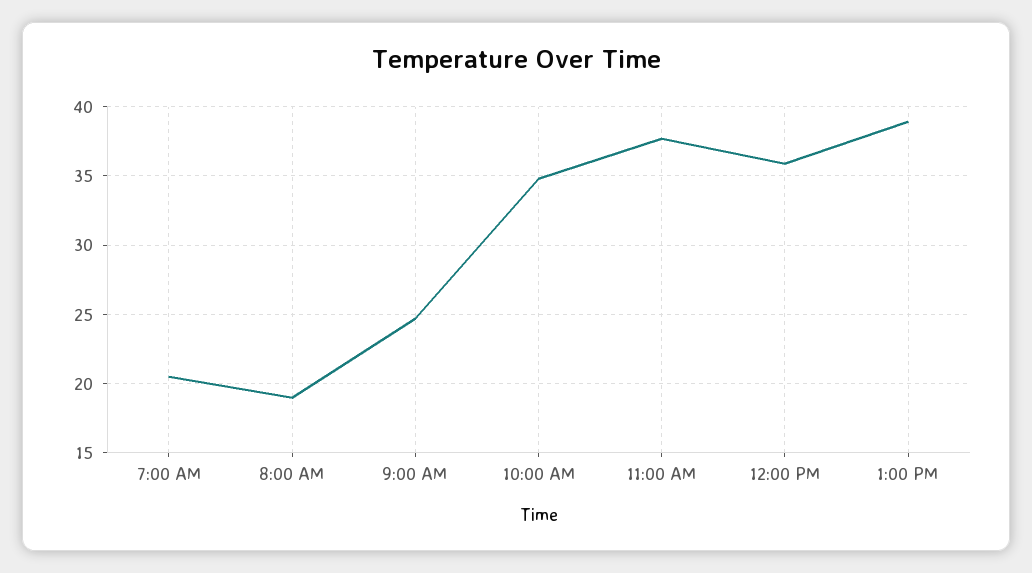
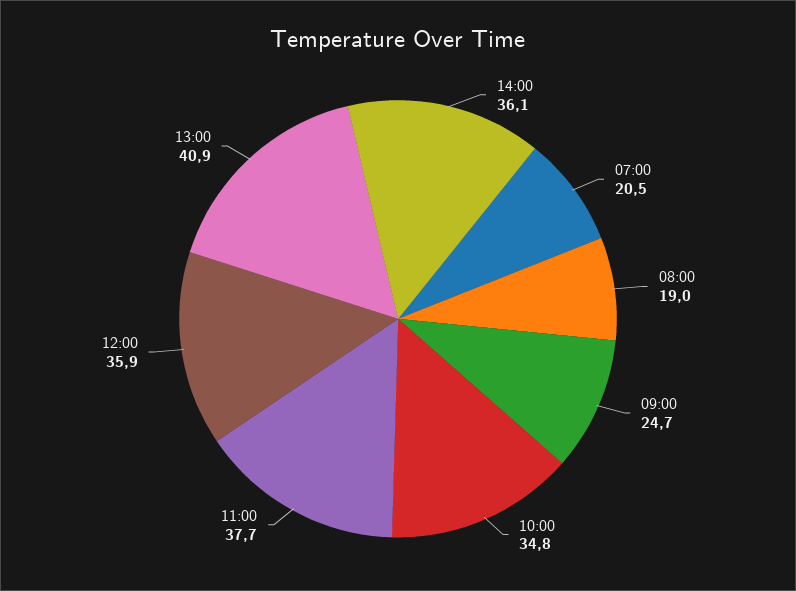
1:00 PM: 39 -> 40.9
14:00: none -> 36.1

